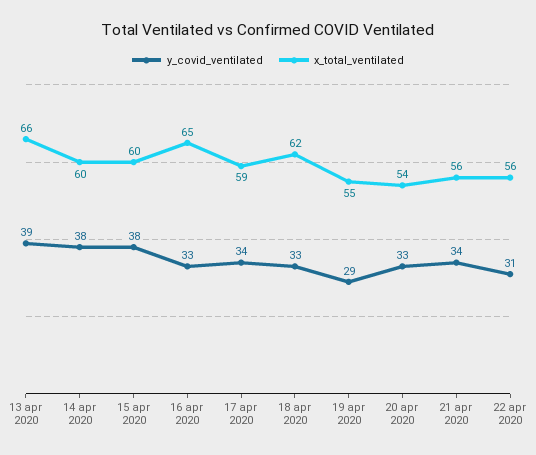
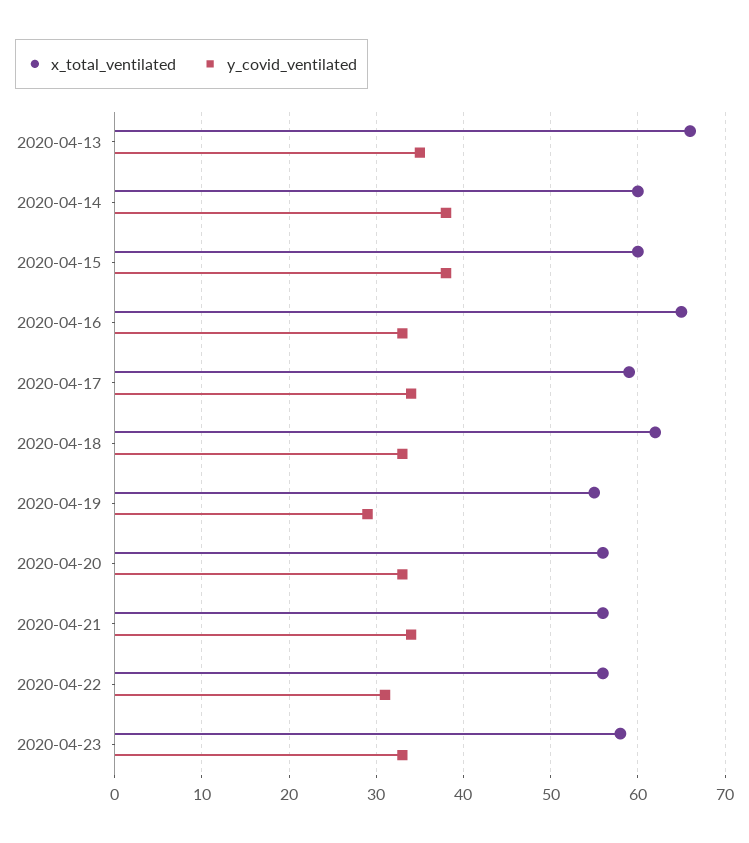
y_covid_ventilated, 13 apr 2020: 39 -> 35
x_total_ventilated, 20 apr 2020: 54 -> 56
x_total_ventilated, 2020-04-23: none -> 58
y_covid_ventilated, 2020-04-23: none -> 33

